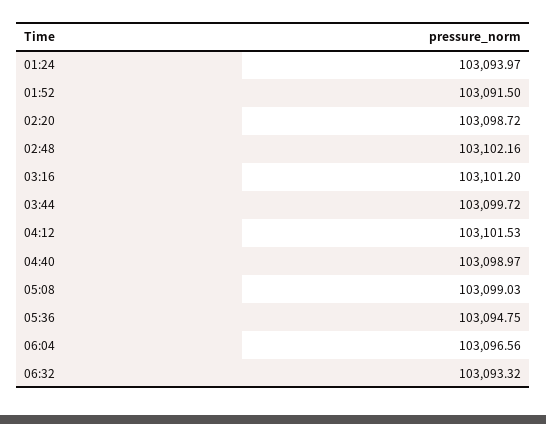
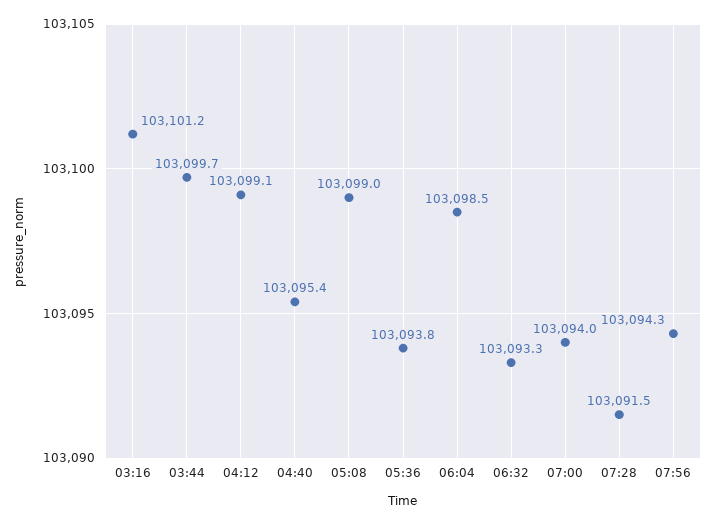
01:24: 103093.97 -> none
01:52: 103091.5 -> none
02:20: 103098.72 -> none
02:48: 103102.16 -> none
04:12: 103101.53 -> 103099.1
04:40: 103098.97 -> 103095.4
05:36: 103094.75 -> 103093.8
06:04: 103096.56 -> 103098.5
07:00: none -> 103094
07:28: none -> 103091.5
07:56: none -> 103094.3

